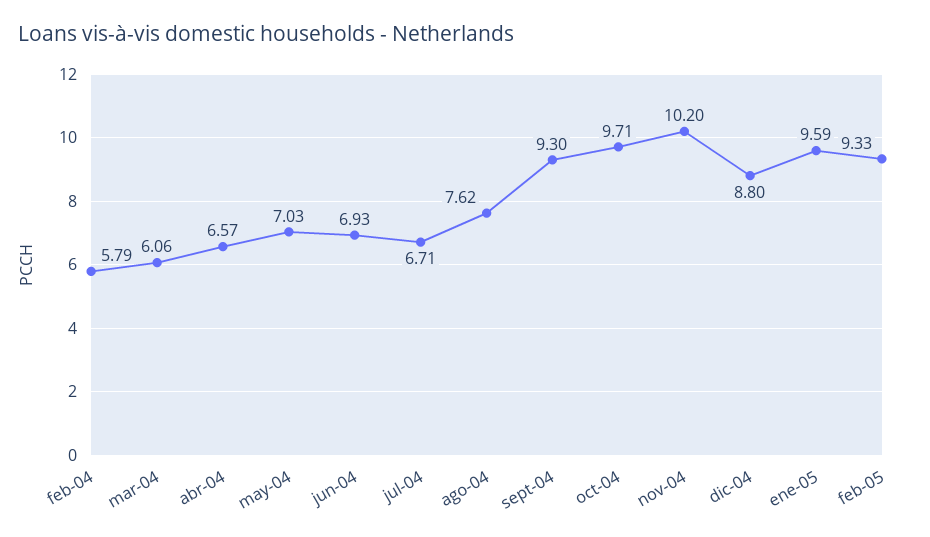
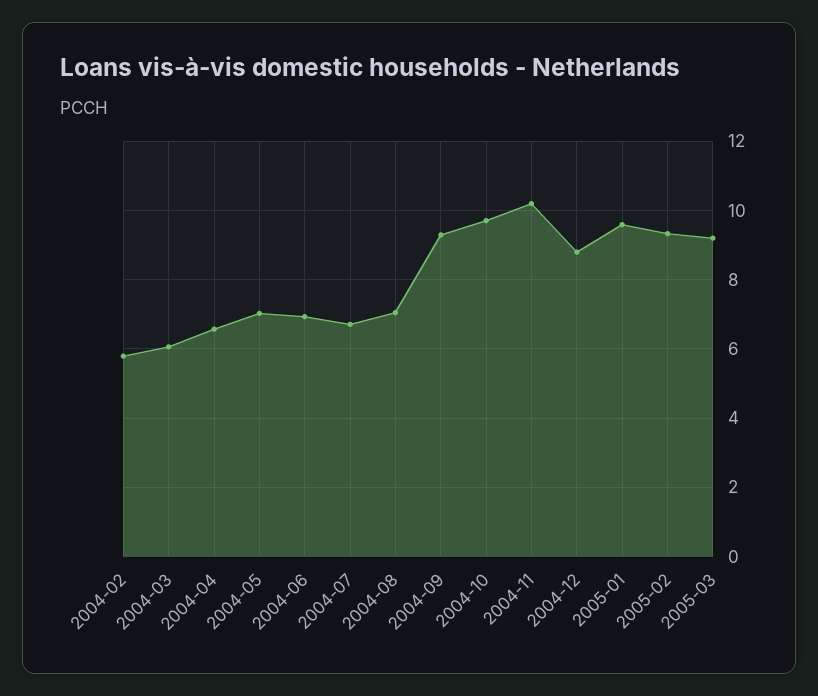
ago-04: 7.62 -> 7
2005-03: none -> 9.2

